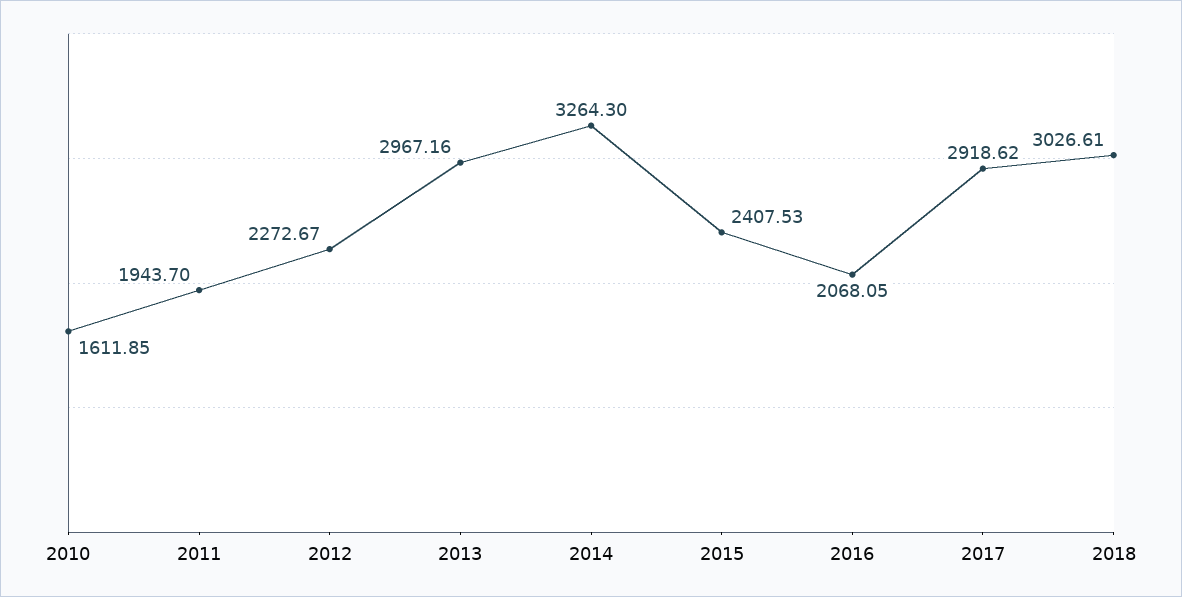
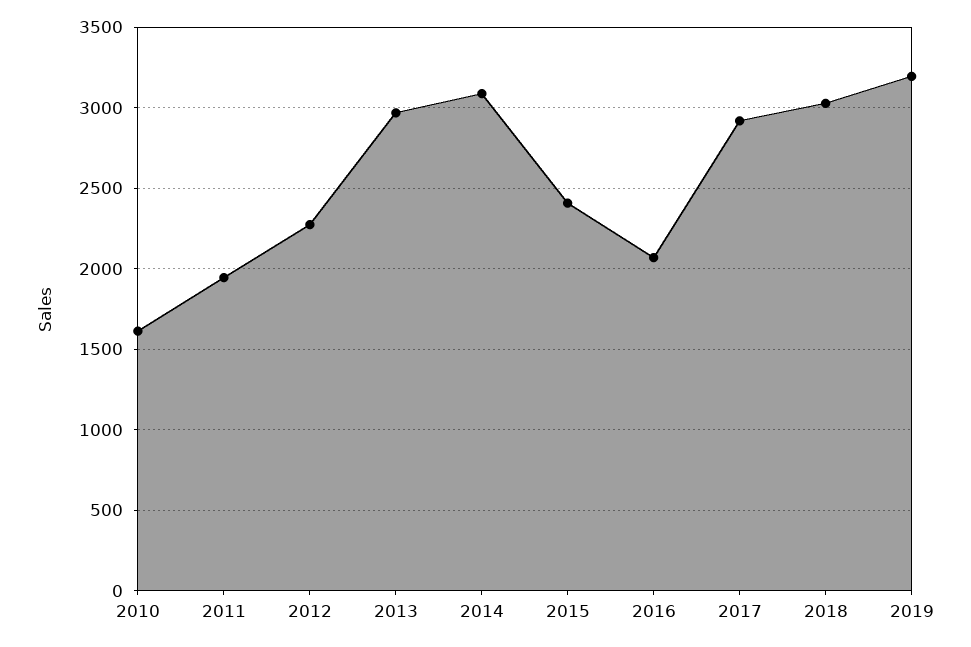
2014: 3264.3 -> 3100
2019: none -> 3200

